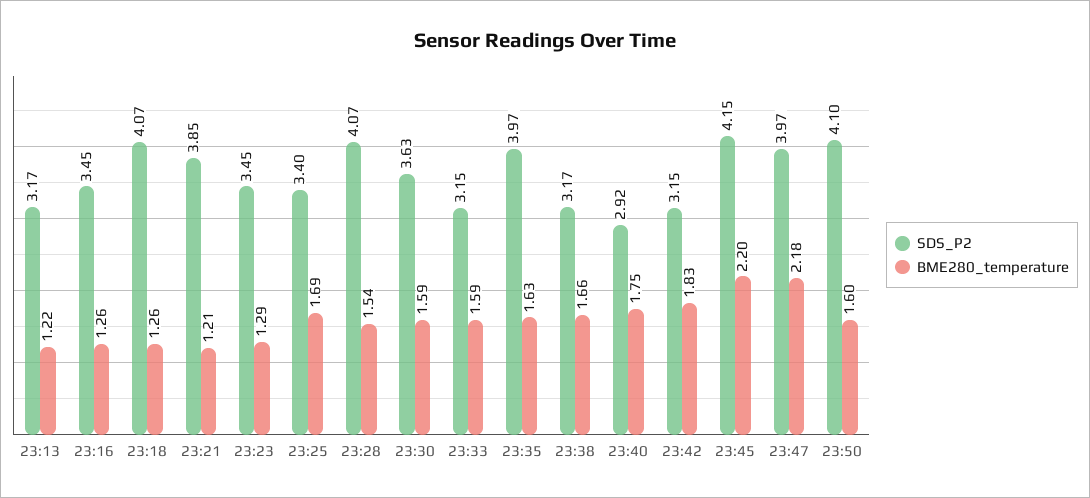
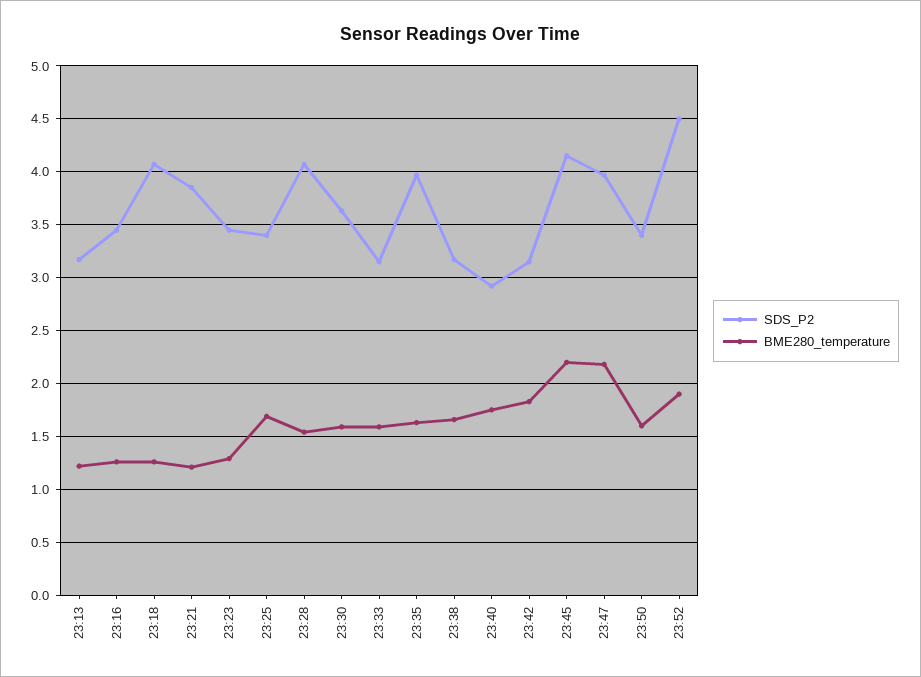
SDS_P2, 23:50: 4.1 -> 3.4
SDS_P2, 23:52: none -> 4.5
BME280_temperature, 23:52: none -> 1.9

